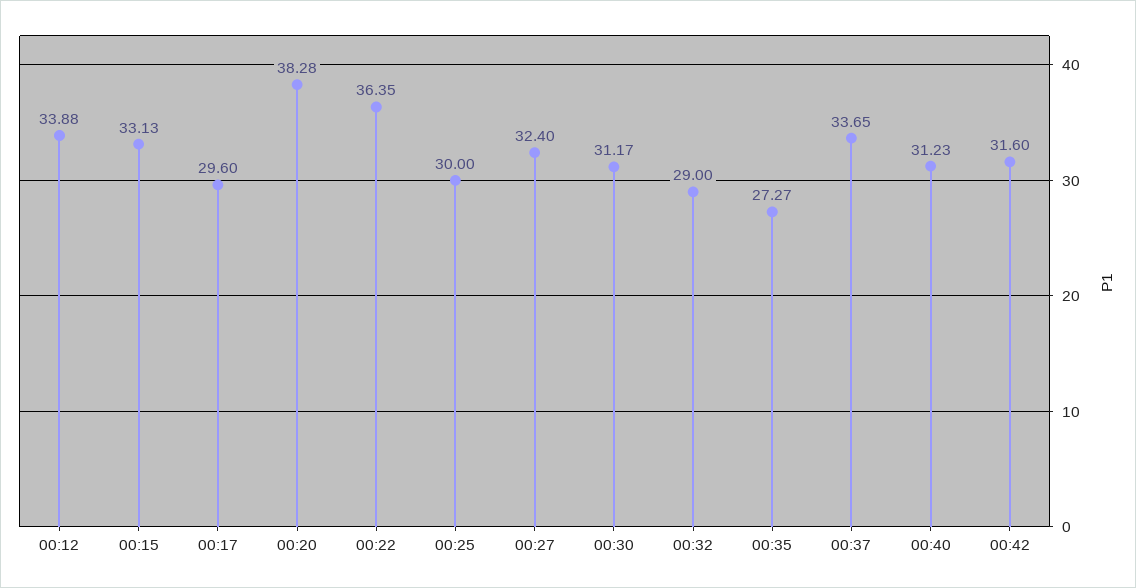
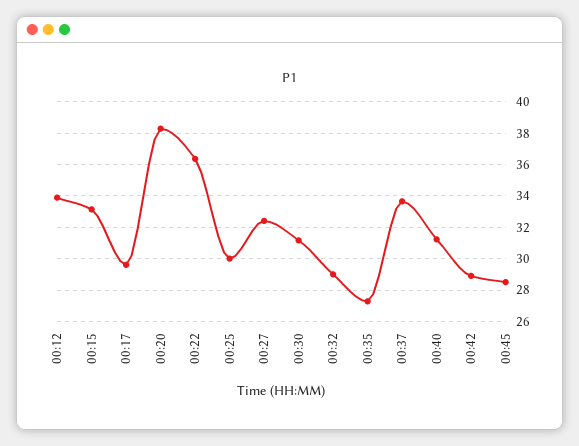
00:42: 31.6 -> 29
00:45: none -> 28.5

